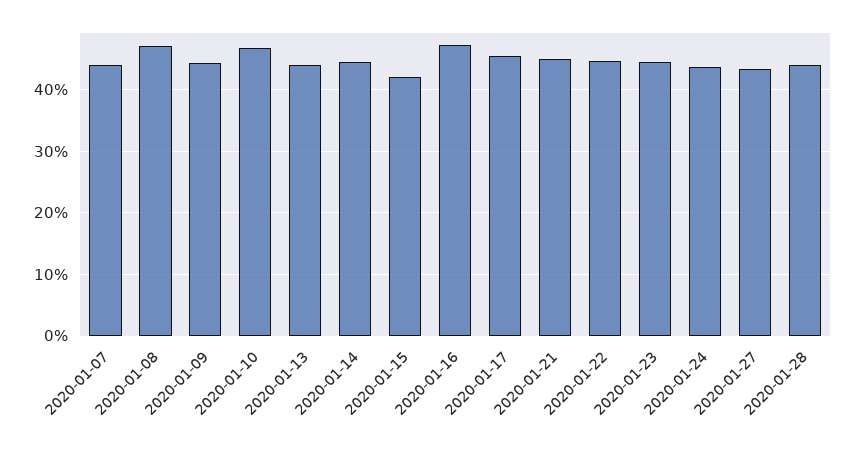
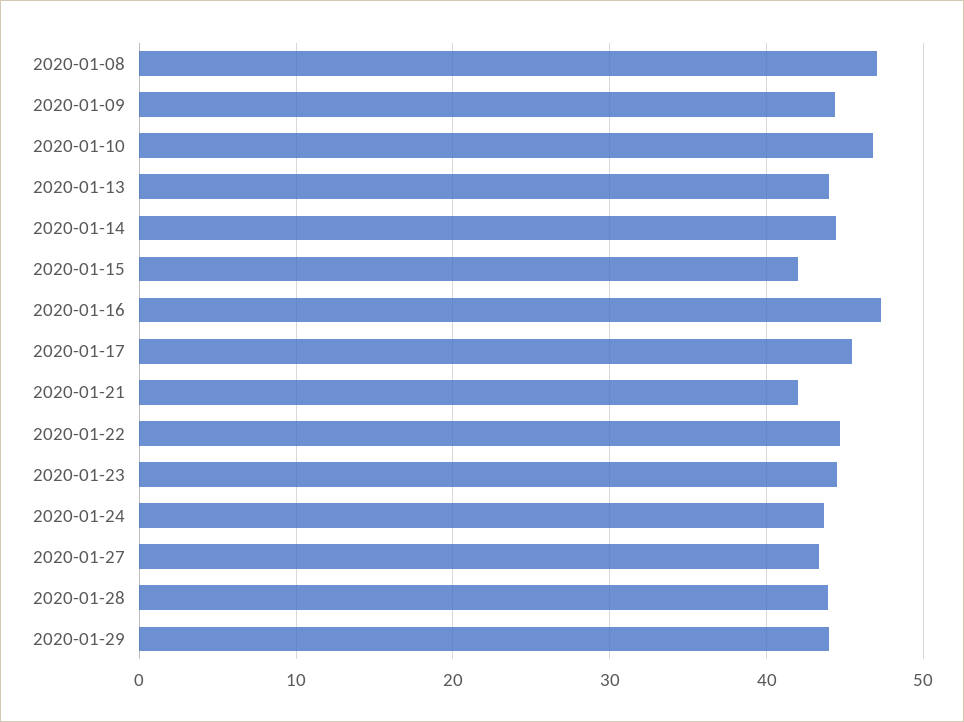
2020-01-07: 44 -> none
2020-01-21: 45 -> 42
2020-01-29: none -> 44

